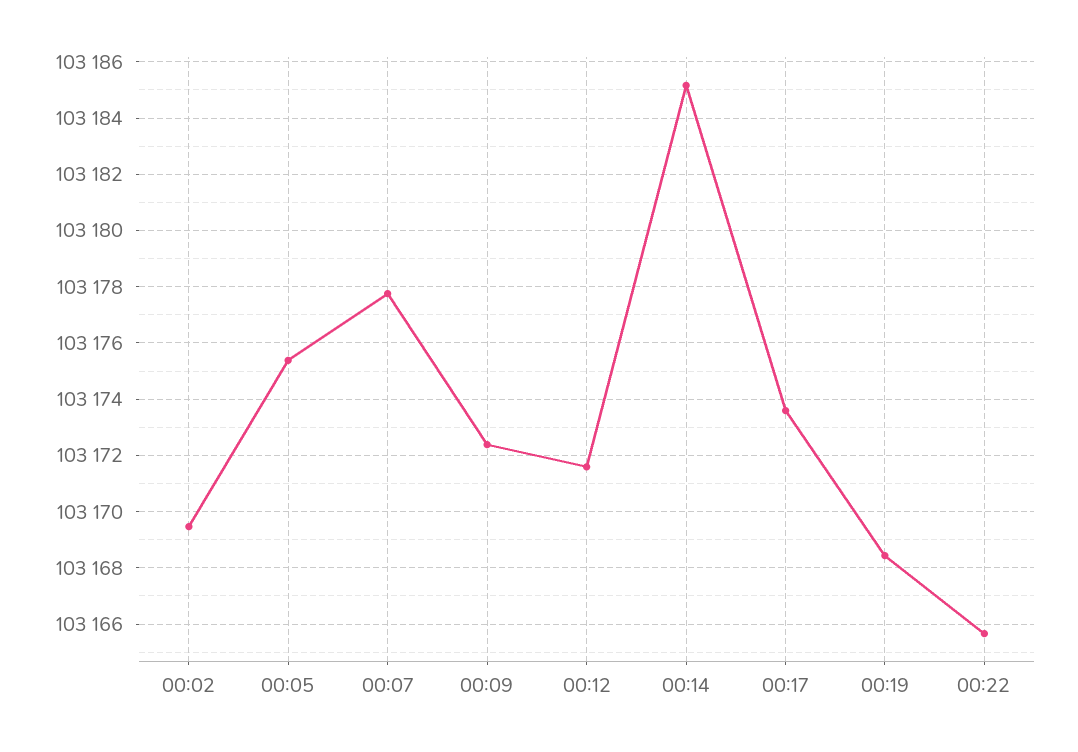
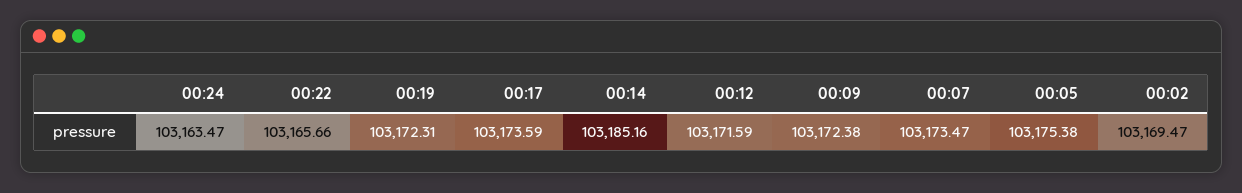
00:07: 103177.75 -> 103173.47
00:19: 103168.5 -> 103172.31
00:24: none -> 103163.47

